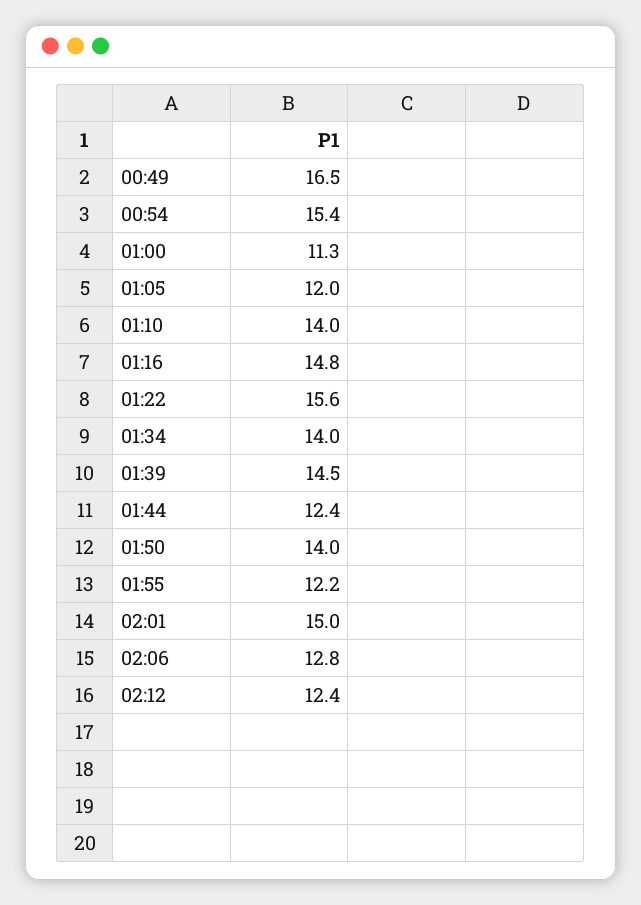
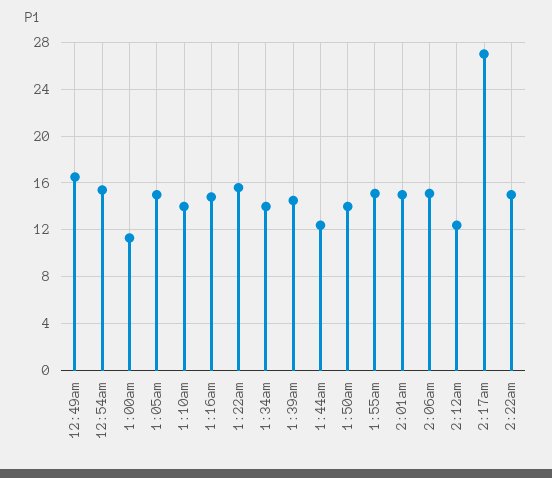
01:05: 12 -> 15
01:55: 12.2 -> 15
02:06: 12.8 -> 15
2:17am: none -> 27
2:22am: none -> 15

